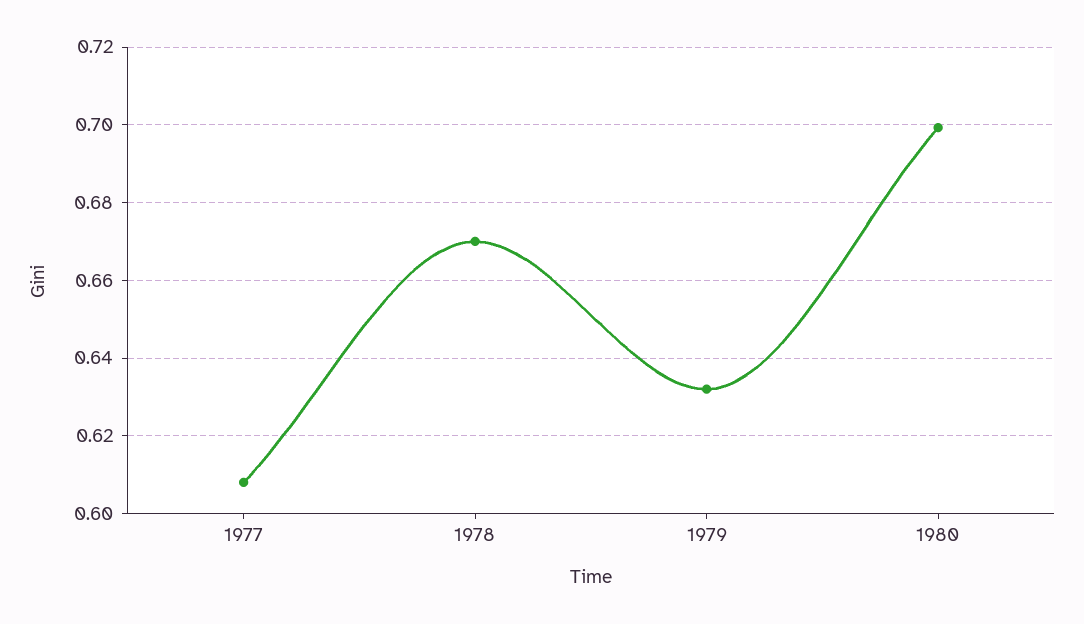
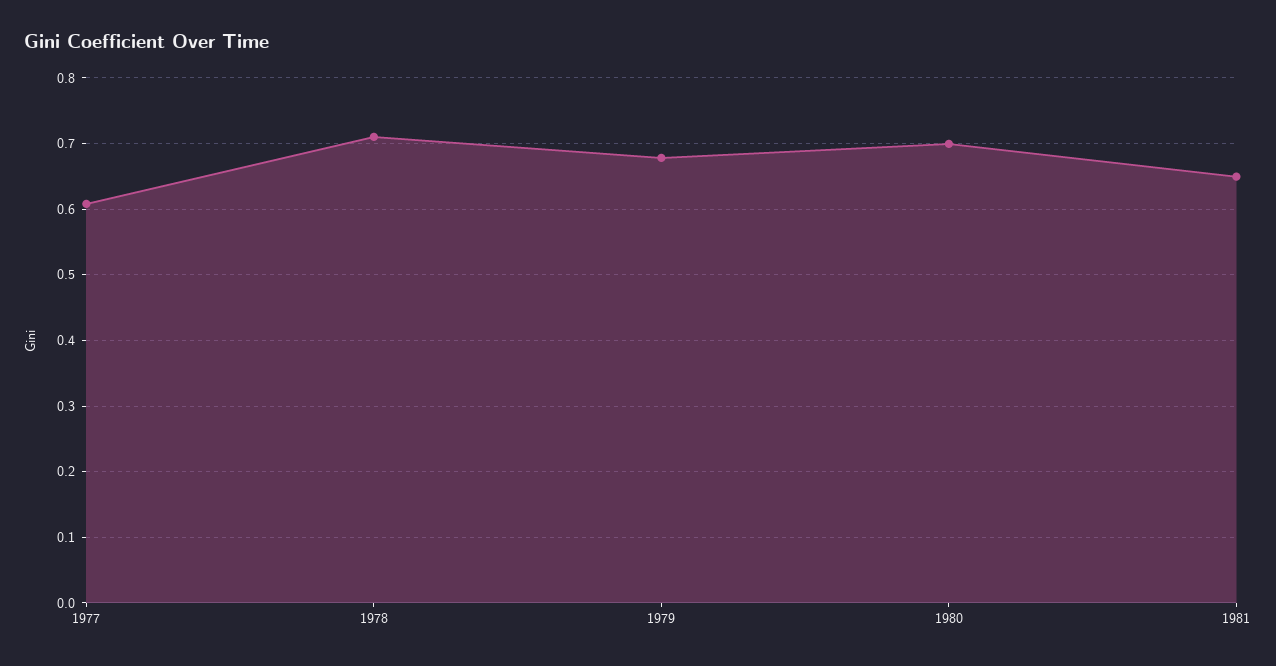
1978: 0.67 -> 0.71
1979: 0.632 -> 0.68
1981: none -> 0.65

